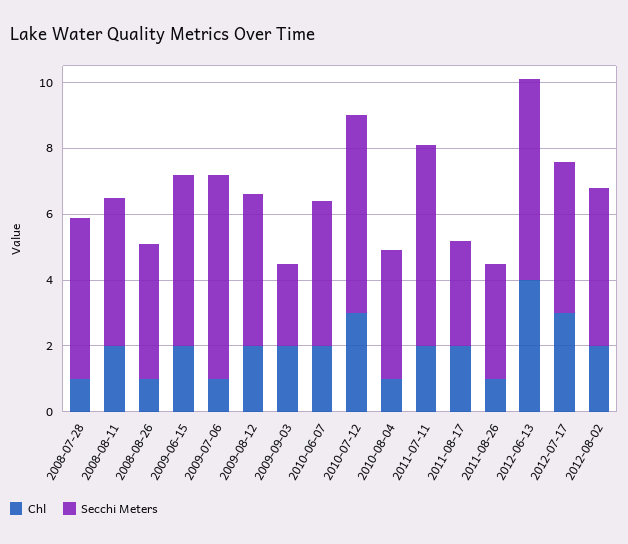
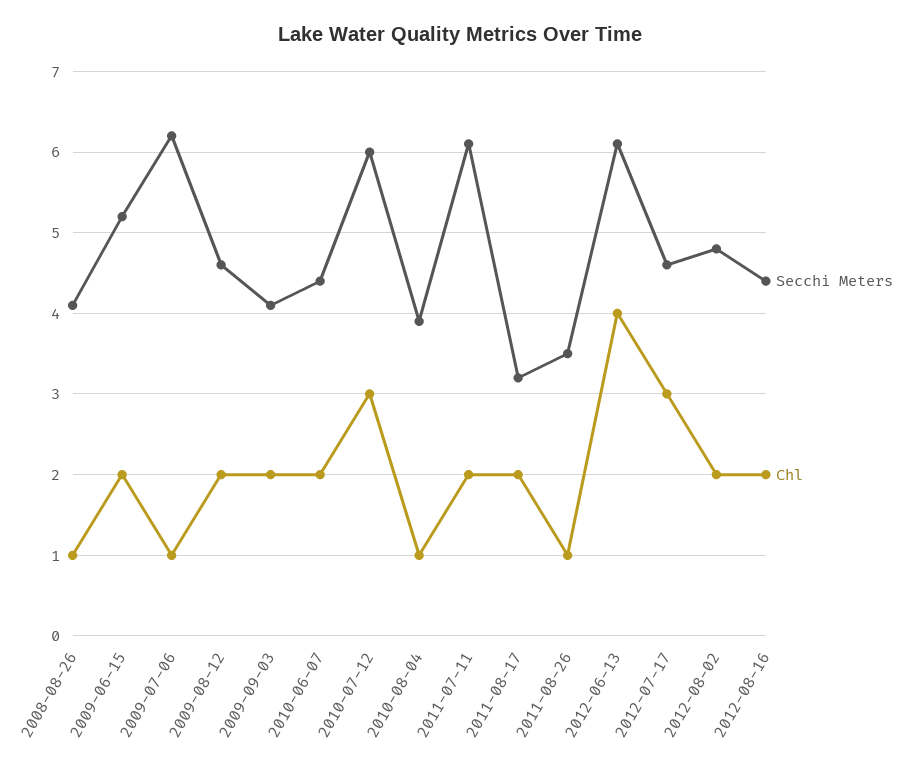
Chl, 2008-07-28: 1 -> none
Secchi Meters, 2008-07-28: 5 -> none
Chl, 2008-08-11: 2 -> none
Secchi Meters, 2008-08-11: 4.5 -> none
Secchi Meters, 2009-09-03: 2.5 -> 4.1
Secchi Meters, 2012-08-16: none -> 4.4
Chl, 2012-08-16: none -> 2

